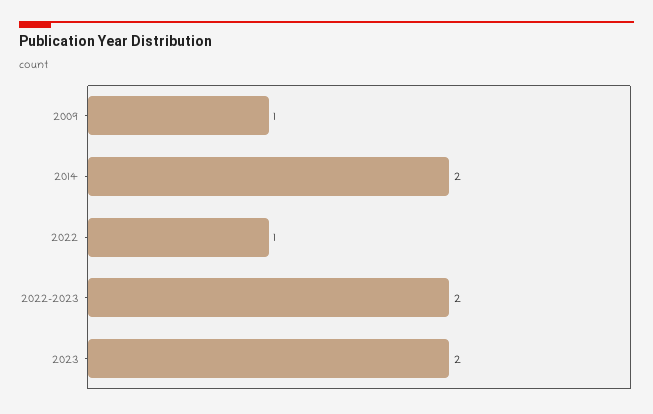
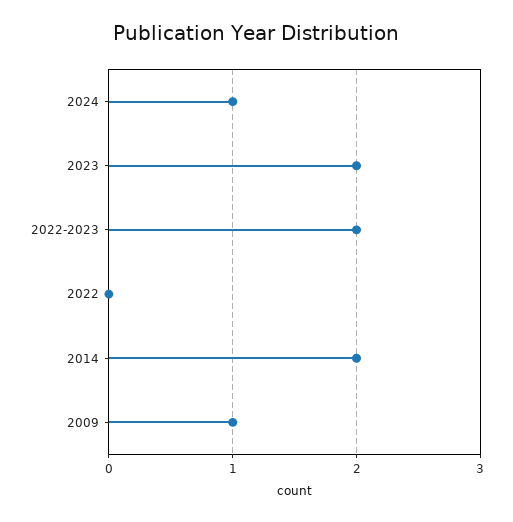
2022: 1 -> 0
2024: none -> 1

